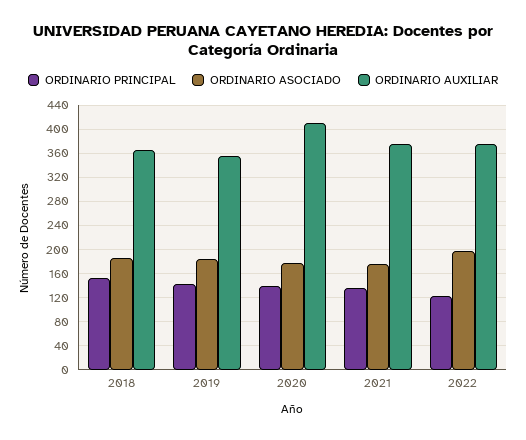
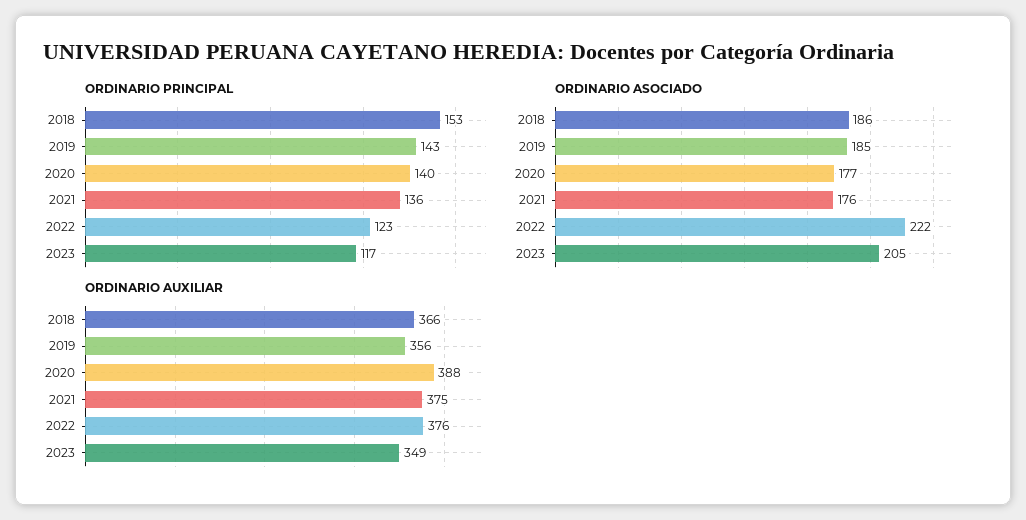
ORDINARIO AUXILIAR, 2020: 410 -> 388
ORDINARIO ASOCIADO, 2022: 200 -> 222
ORDINARIO PRINCIPAL, 2023: none -> 117
ORDINARIO ASOCIADO, 2023: none -> 205
ORDINARIO AUXILIAR, 2023: none -> 349

